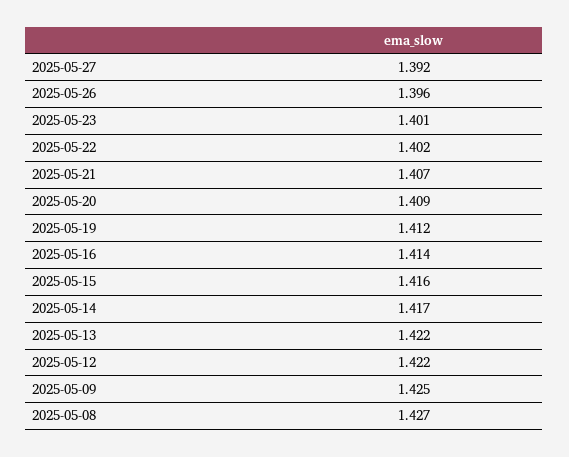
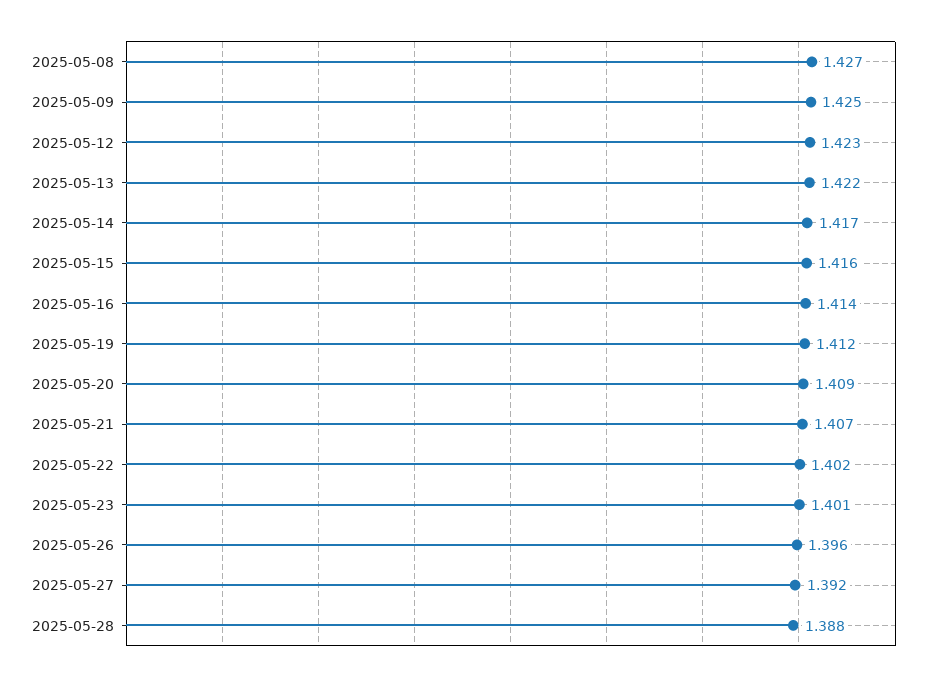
2025-05-12: 1.422 -> 1.423
2025-05-28: none -> 1.388

